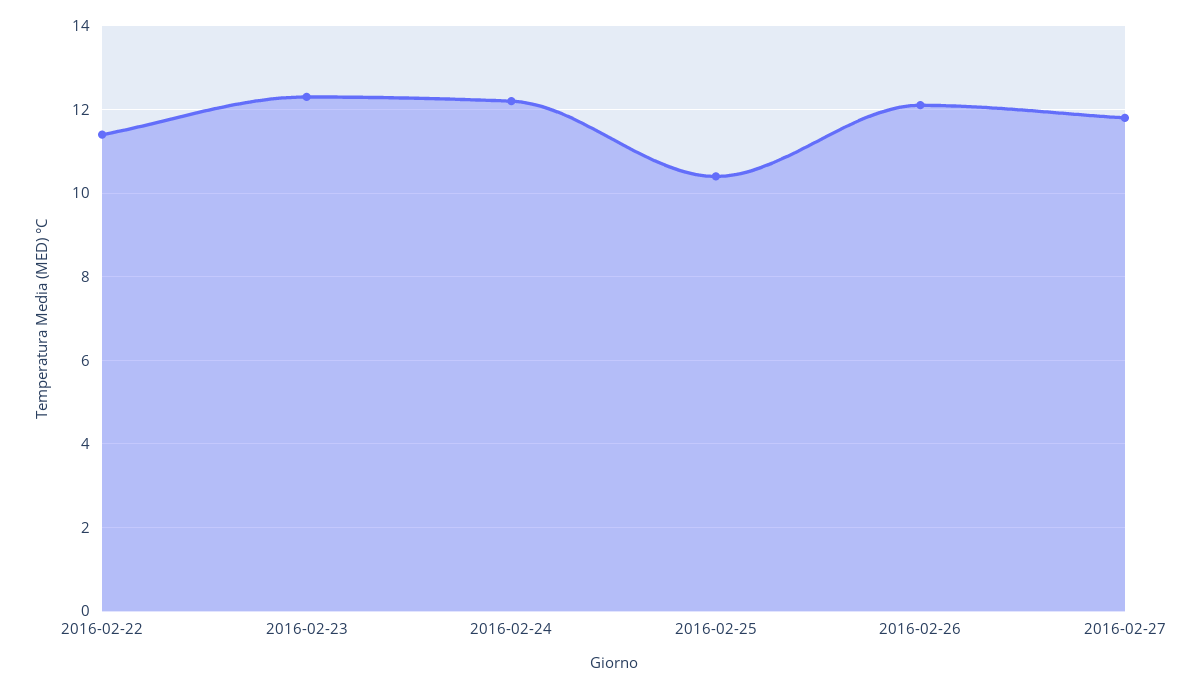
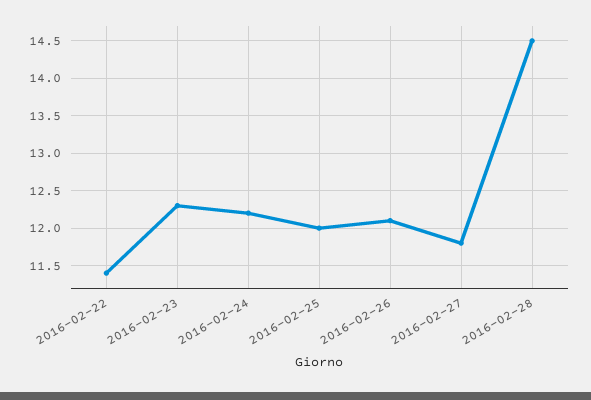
2016-02-25: 10.5 -> 12
2016-02-28: none -> 14.5

